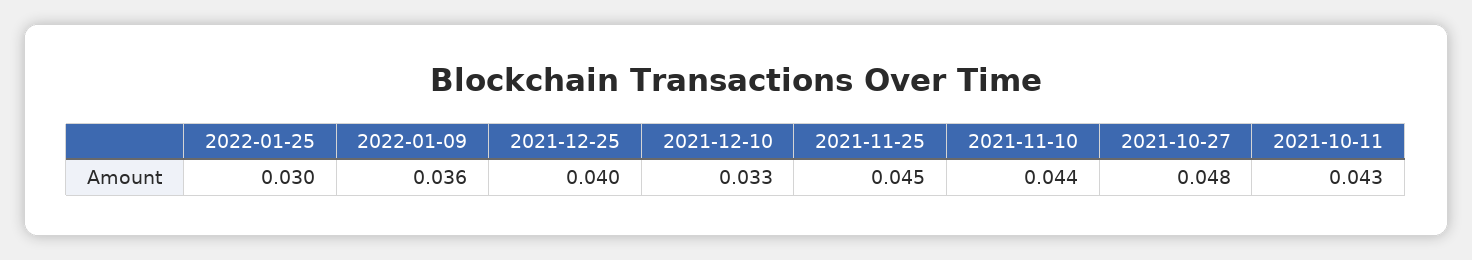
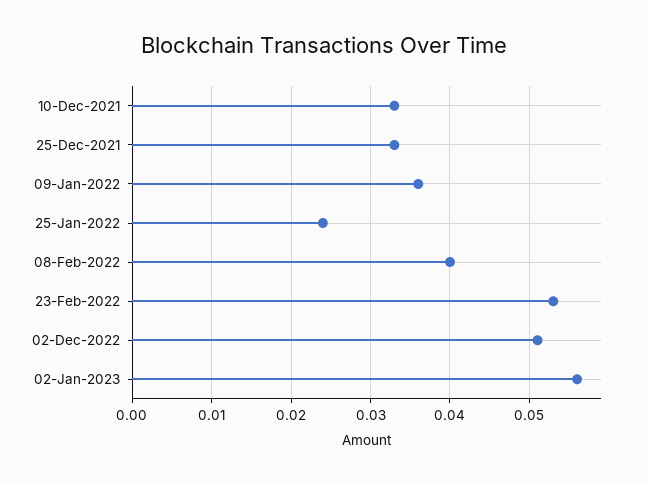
2022-01-25: 0.03 -> 0.024
2021-12-25: 0.04 -> 0.033
2021-11-25: 0.045 -> none
2021-11-10: 0.044 -> none
2021-10-27: 0.048 -> none
2021-10-11: 0.043 -> none
08-Feb-2022: none -> 0.04
23-Feb-2022: none -> 0.053
02-Dec-2022: none -> 0.051
02-Jan-2023: none -> 0.056

